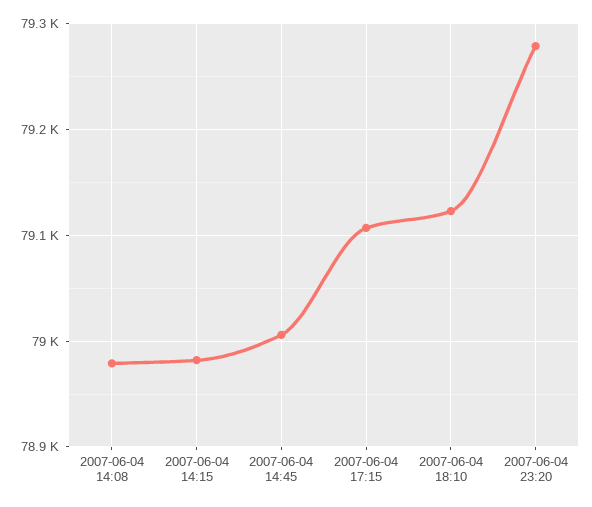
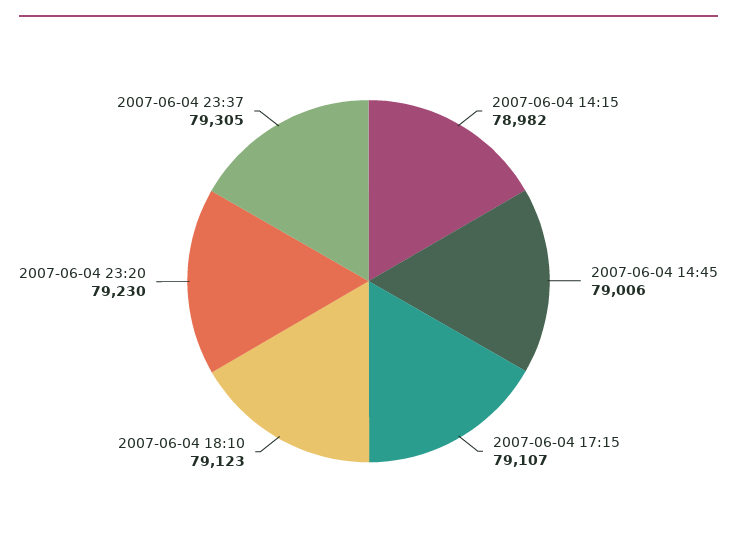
2007-06-04 14:08: 78980 -> none
2007-06-04 23:20: 79280 -> 79230
2007-06-04 23:37: none -> 79305

